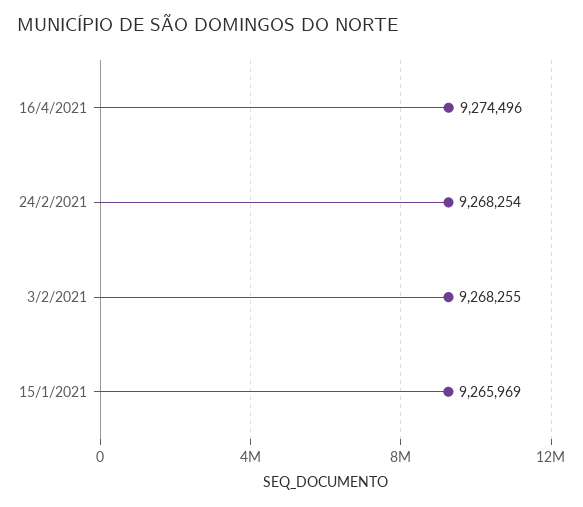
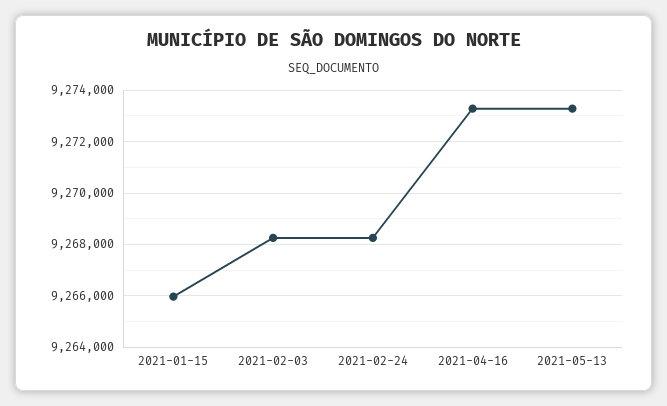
16/4/2021: 9274496 -> 9273250
2021-05-13: none -> 9273250

